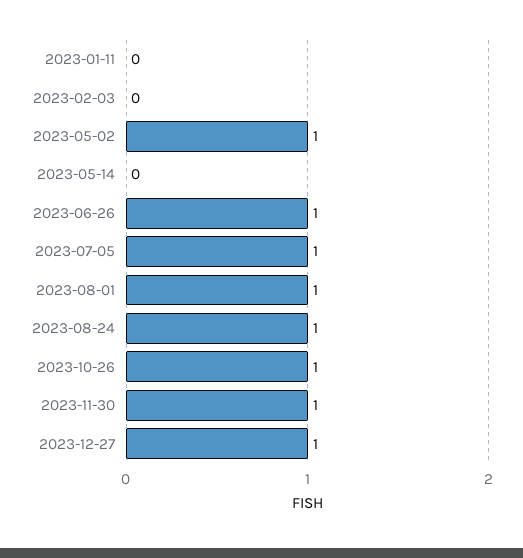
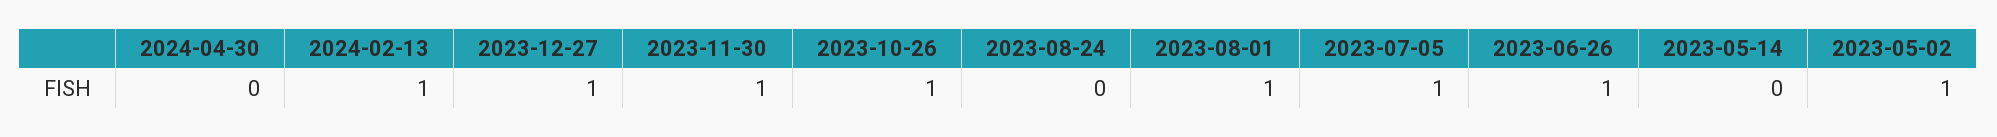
2023-01-11: 0 -> none
2023-02-03: 0 -> none
2023-08-24: 1 -> 0
2024-04-30: none -> 0
2024-02-13: none -> 1

